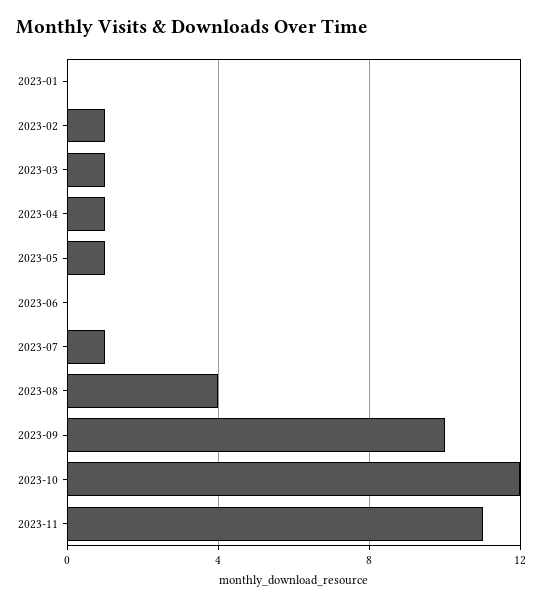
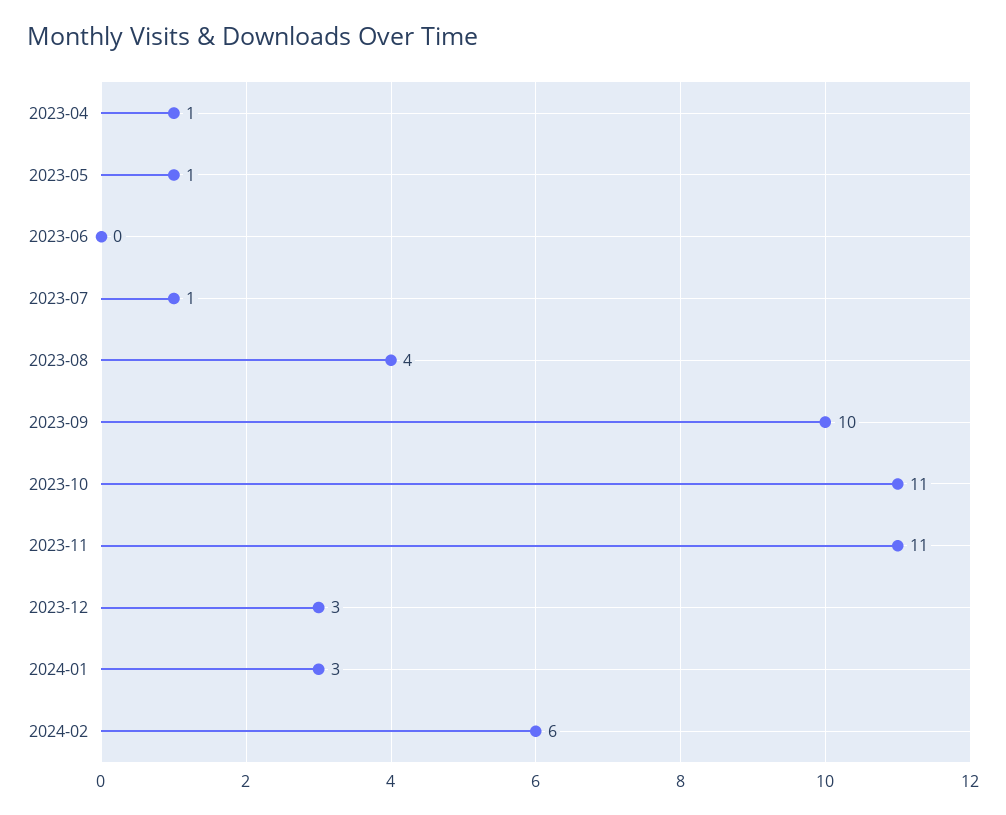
2023-01: 0 -> none
2023-02: 1 -> none
2023-03: 1 -> none
2023-10: 12 -> 11
2023-12: none -> 3
2024-01: none -> 3
2024-02: none -> 6

